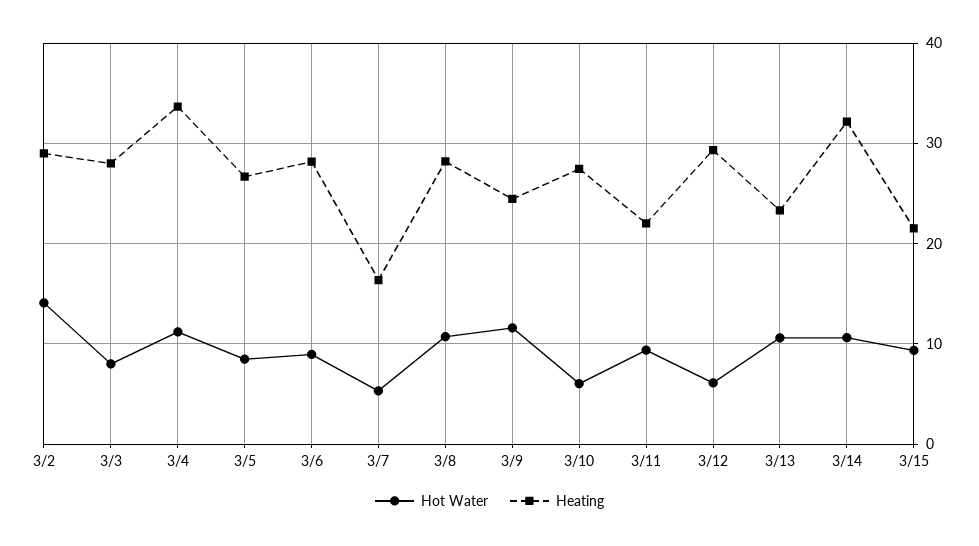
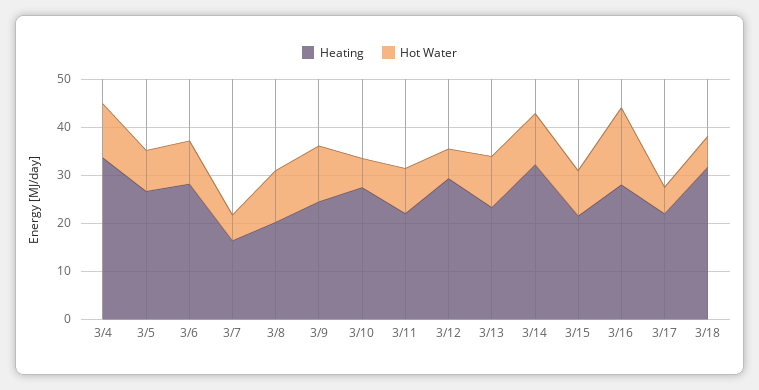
Hot Water, 3/2: 14 -> none
Heating, 3/2: 29 -> none
Hot Water, 3/3: 8 -> none
Heating, 3/3: 28 -> none
Heating, 3/8: 28 -> 20
Heating, 3/16: none -> 28
Hot Water, 3/16: none -> 16
Heating, 3/17: none -> 22
Hot Water, 3/17: none -> 6
Heating, 3/18: none -> 32
Hot Water, 3/18: none -> 6

